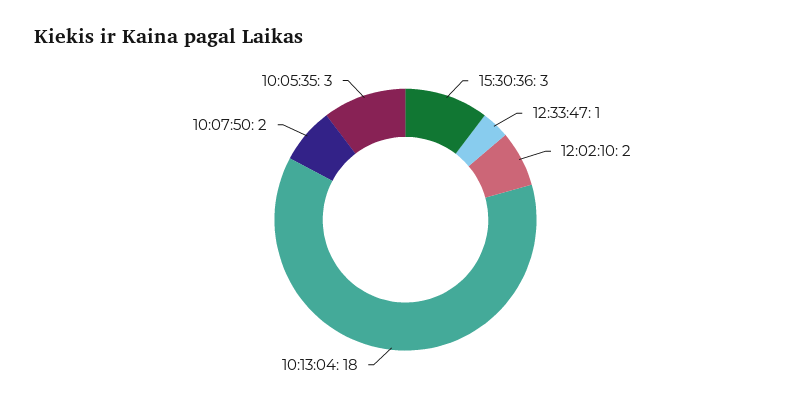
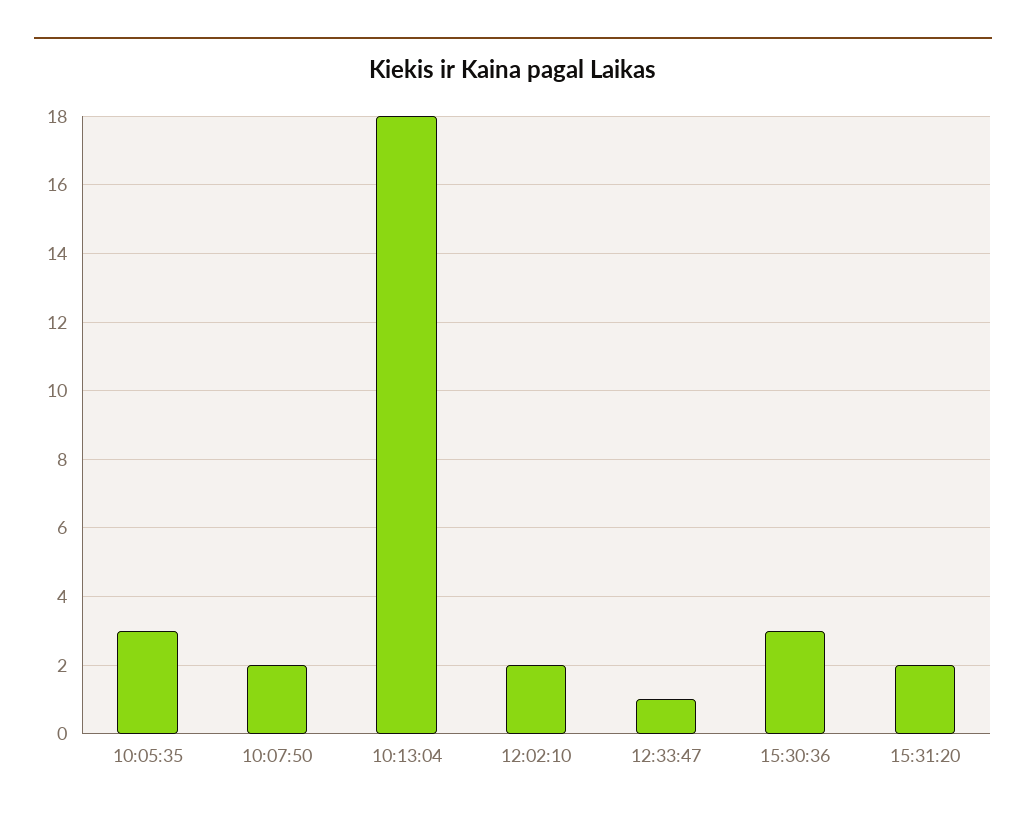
15:31:20: none -> 2

